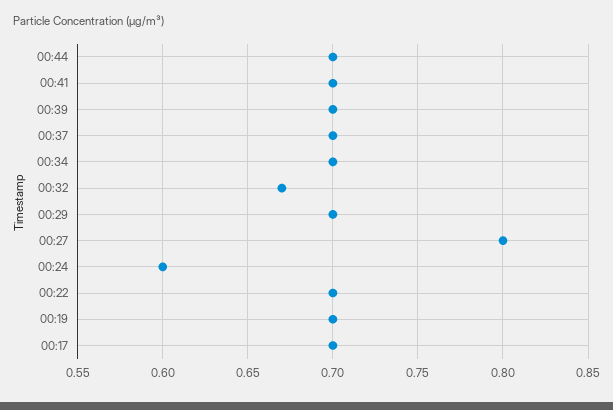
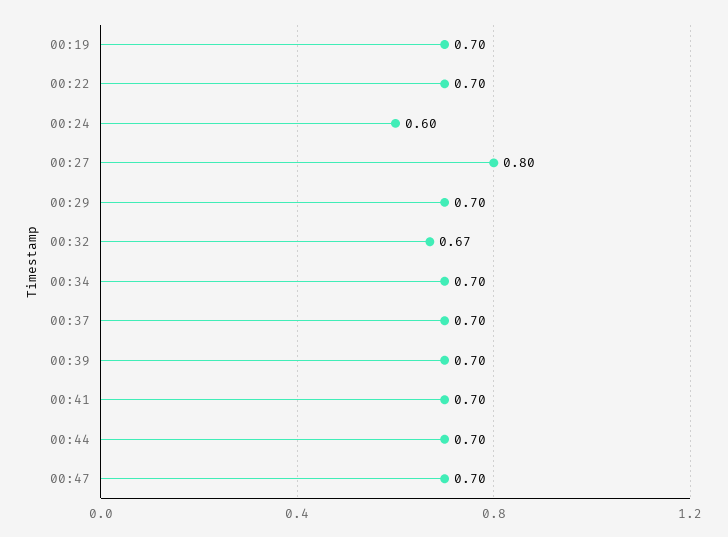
00:17: 0.7 -> none
00:47: none -> 0.7

